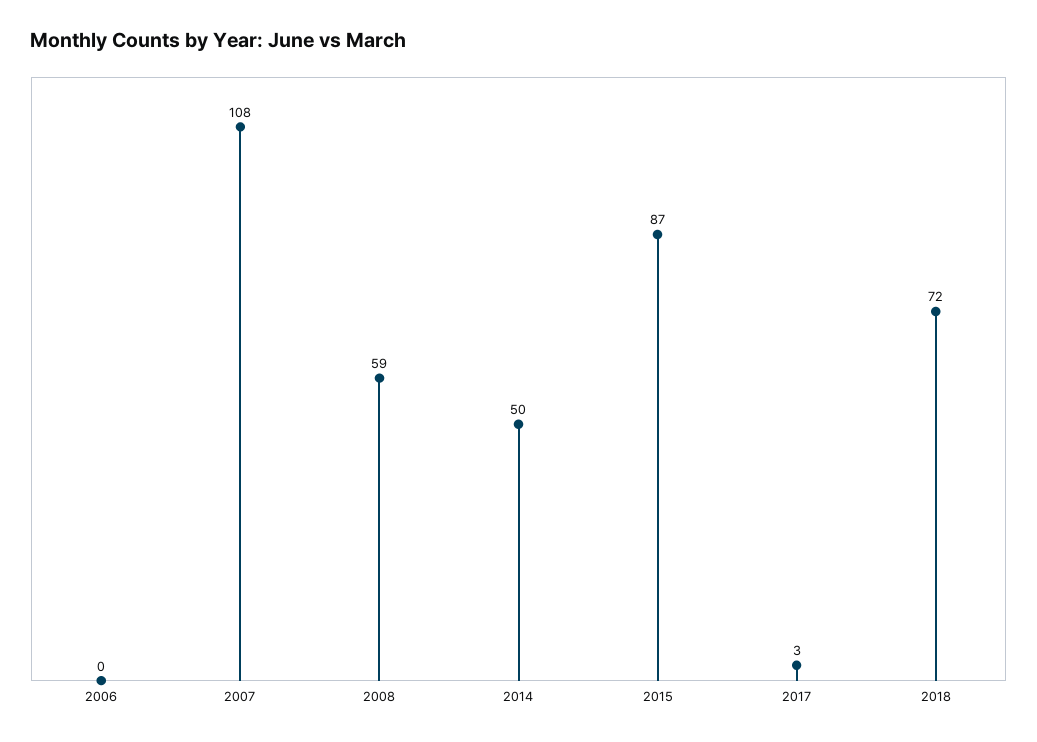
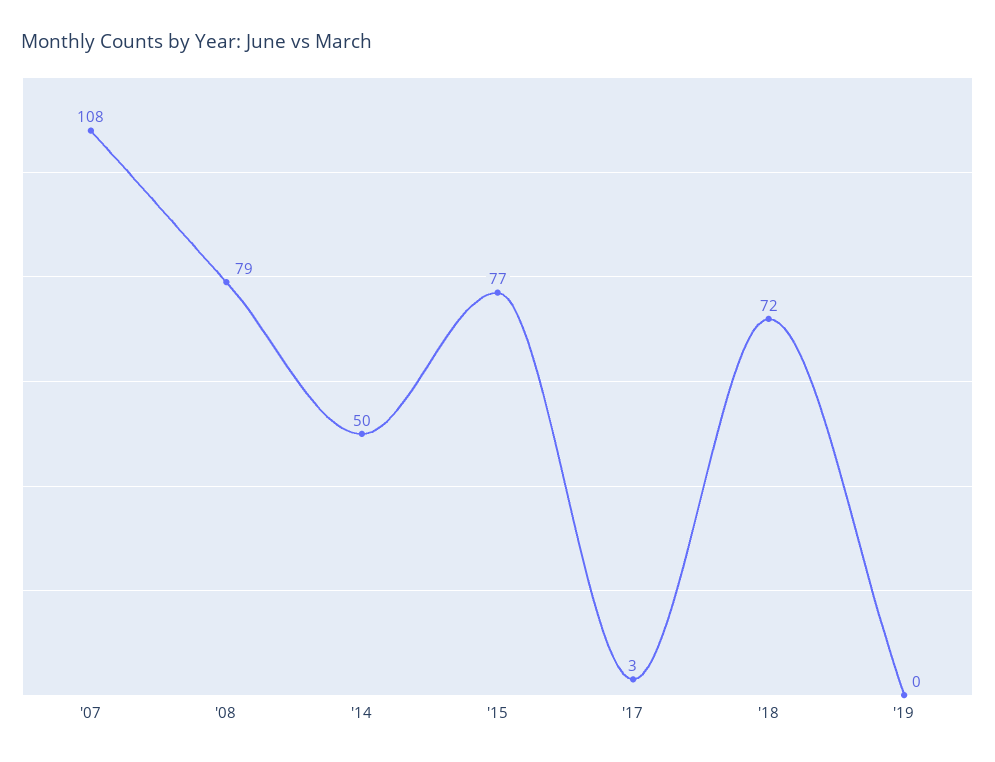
2006: 0 -> none
2008: 59 -> 79
2015: 87 -> 77
'19: none -> 0

